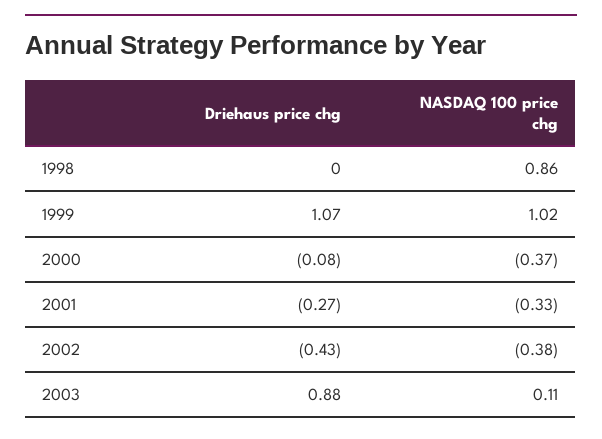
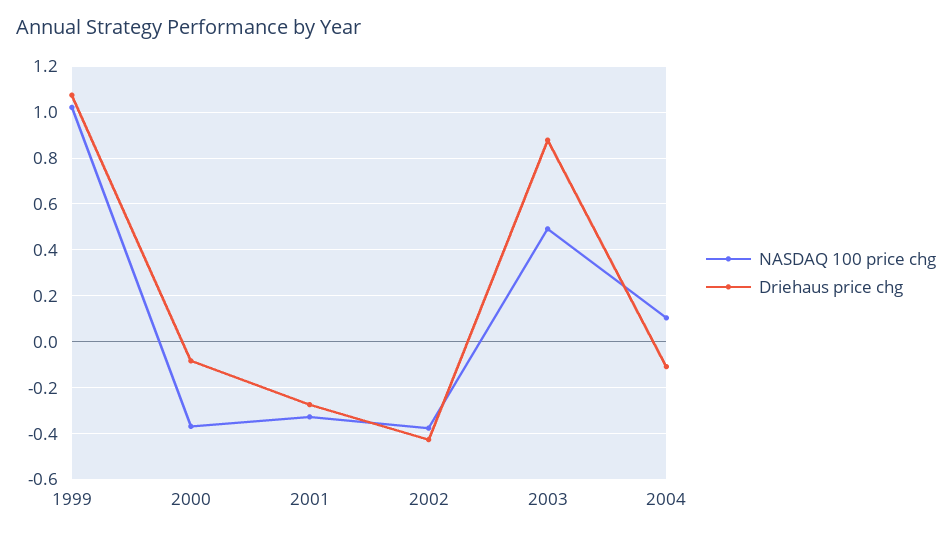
Driehaus price chg, 1998: 0 -> none
NASDAQ 100 price chg, 1998: 0.86 -> none
NASDAQ 100 price chg, 2003: 0.11 -> 0.5
NASDAQ 100 price chg, 2004: none -> 0.1
Driehaus price chg, 2004: none -> -0.1

